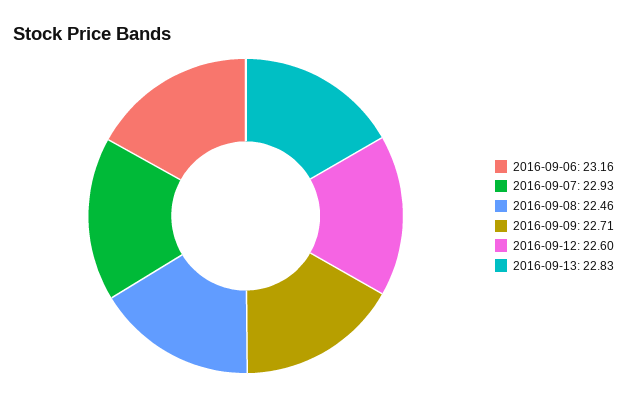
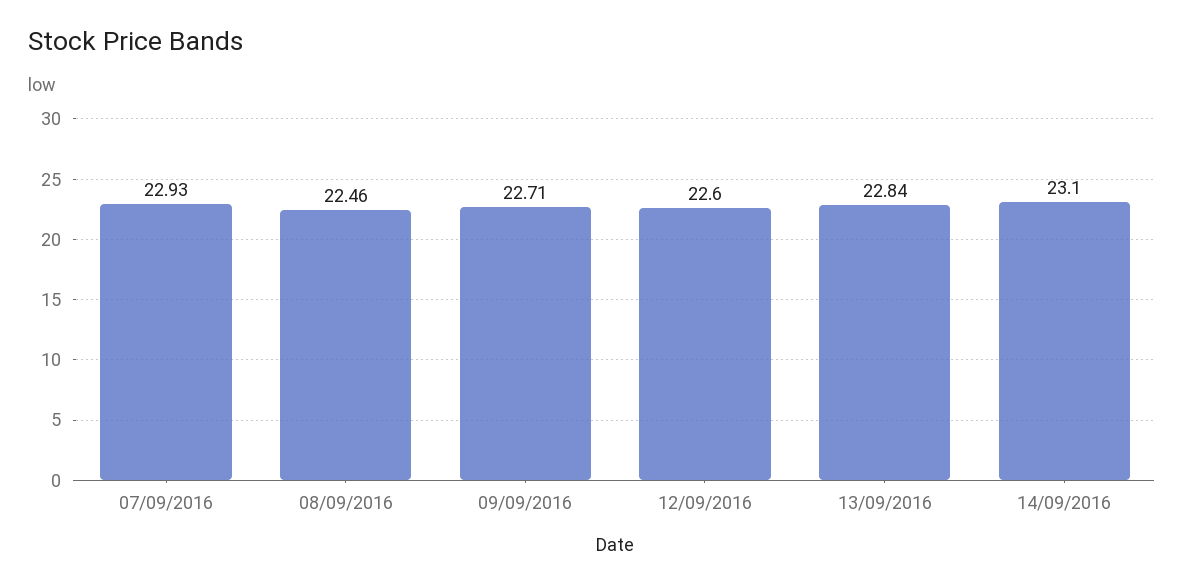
2016-09-06: 23.16 -> none
2016-09-13: 22.83 -> 22.84
14/09/2016: none -> 23.1

